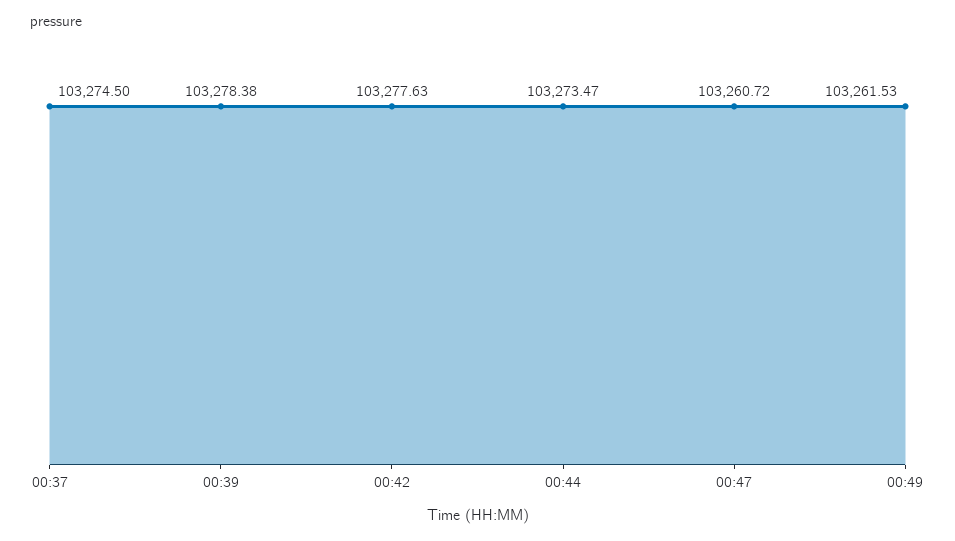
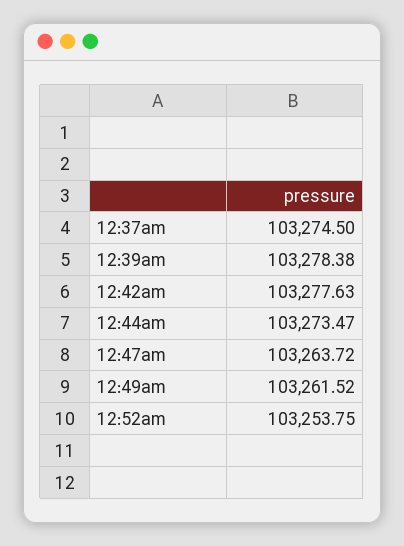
00:47: 103260.72 -> 103263.72
00:49: 103261.53 -> 103261.52
12:52am: none -> 103253.75

